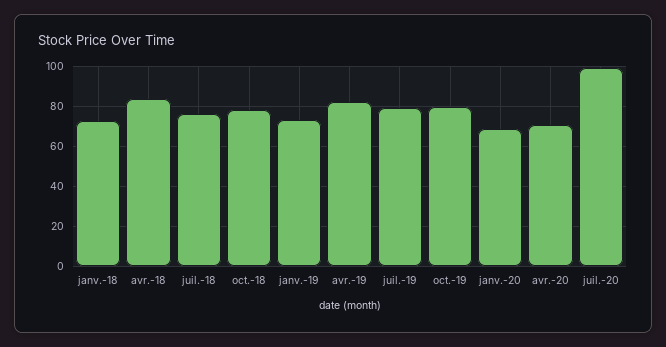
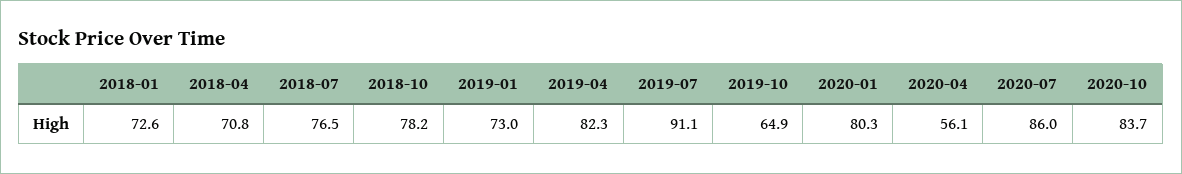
avr.-18: 85 -> 70.8
juil.-19: 80 -> 91.1
oct.-19: 80 -> 64.9
janv.-20: 70 -> 80.3
avr.-20: 70 -> 56.1
juil.-20: 100 -> 86
2020-10: none -> 83.7

